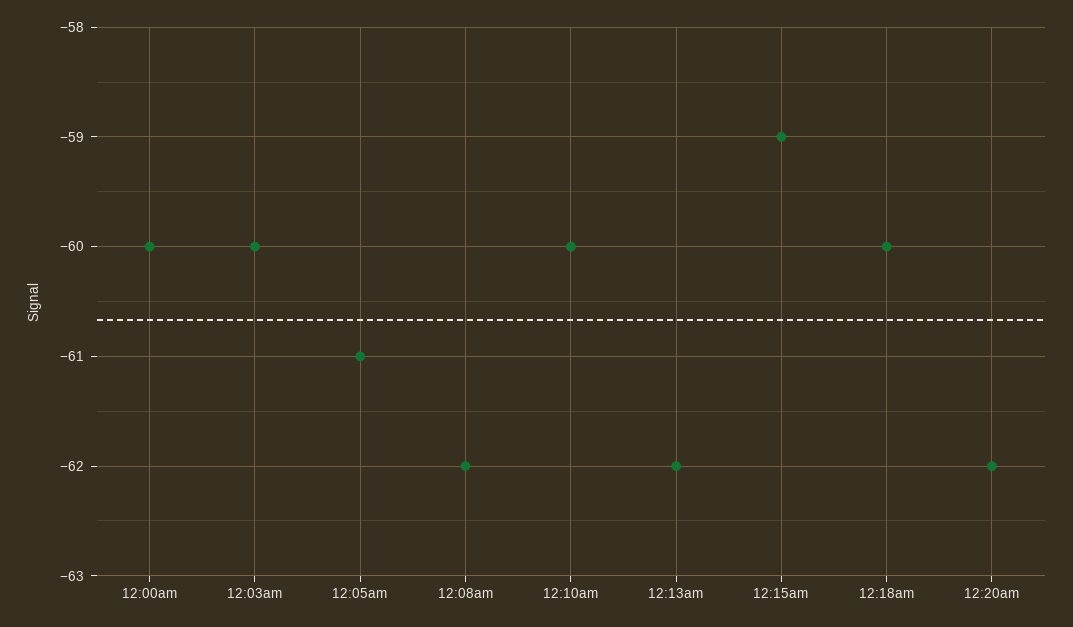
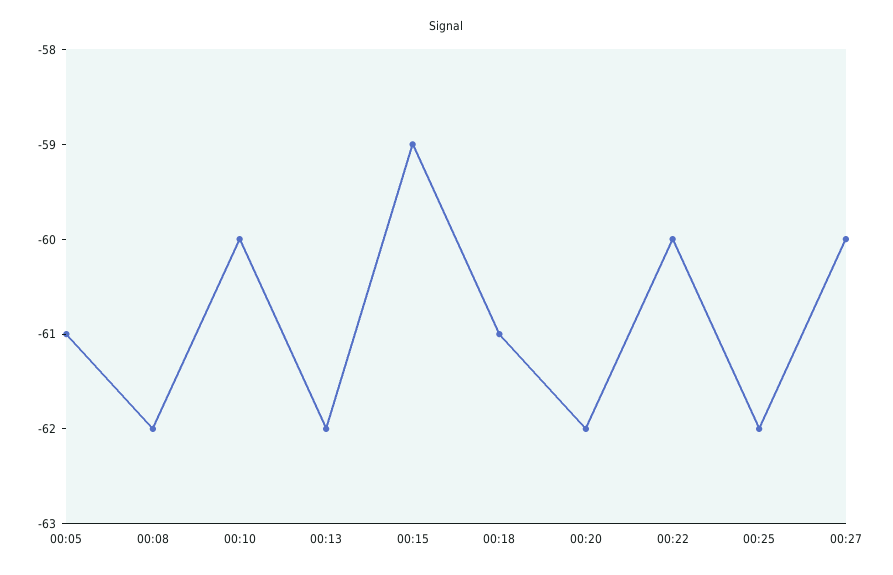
12:00am: -60 -> none
12:03am: -60 -> none
12:18am: -60 -> -61
00:22: none -> -60
00:25: none -> -62
00:27: none -> -60

